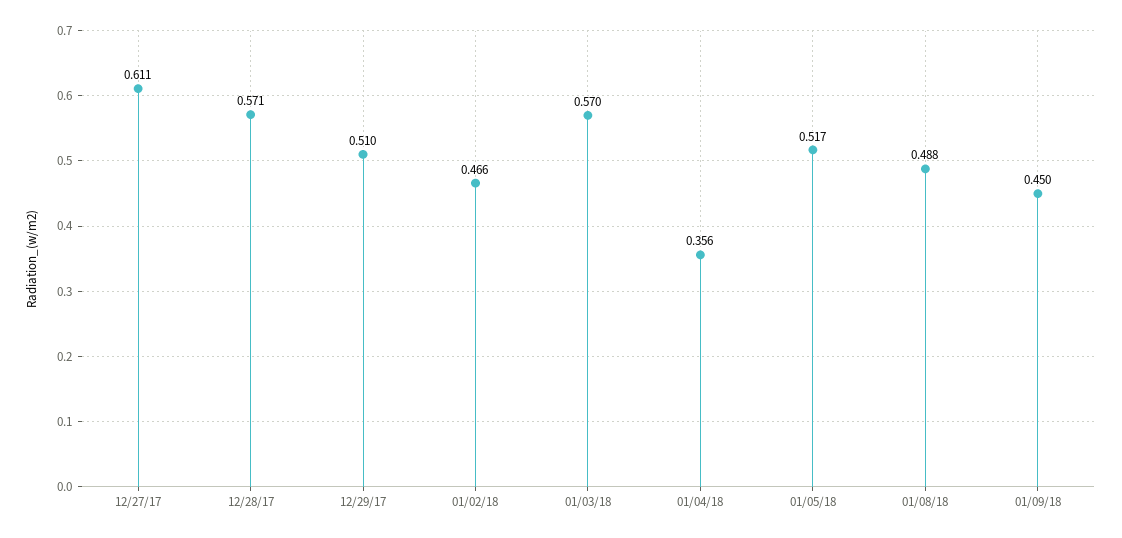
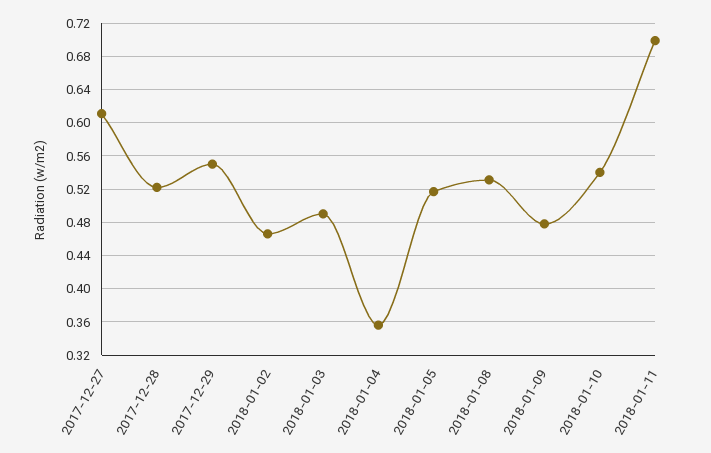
12/28/17: 0.571 -> 0.52
12/29/17: 0.51 -> 0.55
01/03/18: 0.57 -> 0.49
01/08/18: 0.488 -> 0.53
01/09/18: 0.45 -> 0.48
2018-01-10: none -> 0.54
2018-01-11: none -> 0.7

